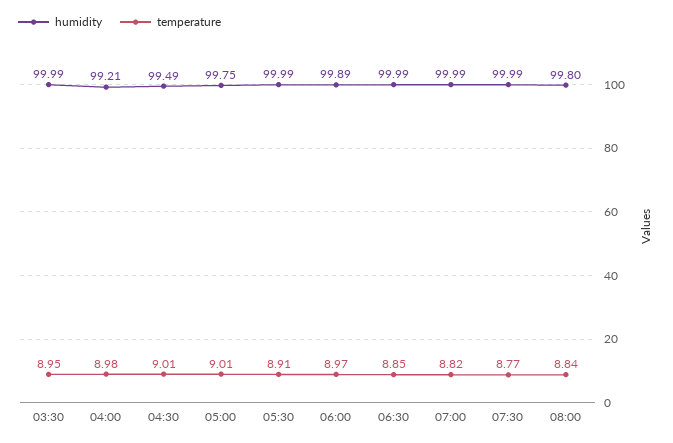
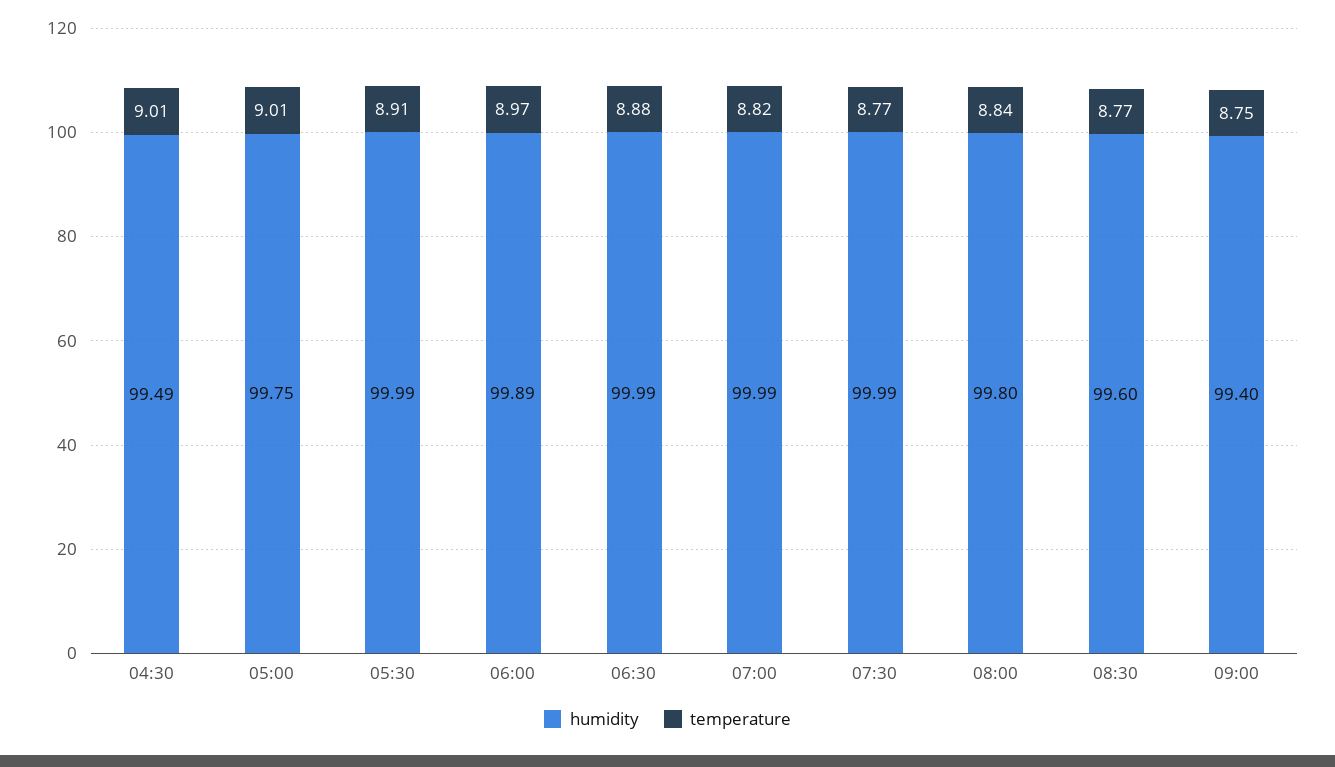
humidity, 03:30: 99.99 -> none
temperature, 03:30: 8.95 -> none
humidity, 04:00: 99.21 -> none
temperature, 04:00: 8.98 -> none
temperature, 06:30: 8.85 -> 8.88
humidity, 08:30: none -> 99.6
temperature, 08:30: none -> 8.77
humidity, 09:00: none -> 99.4
temperature, 09:00: none -> 8.75

